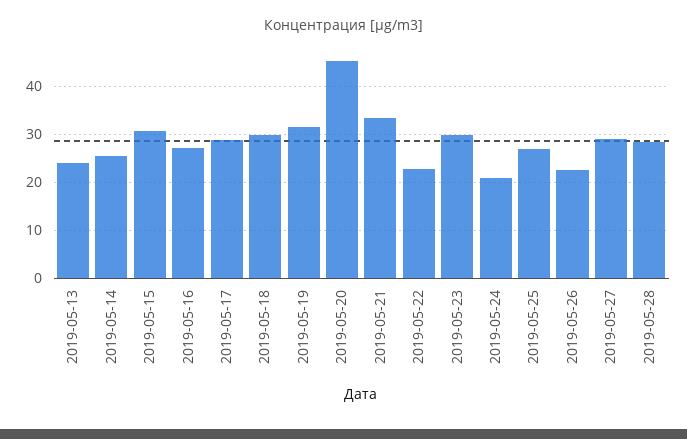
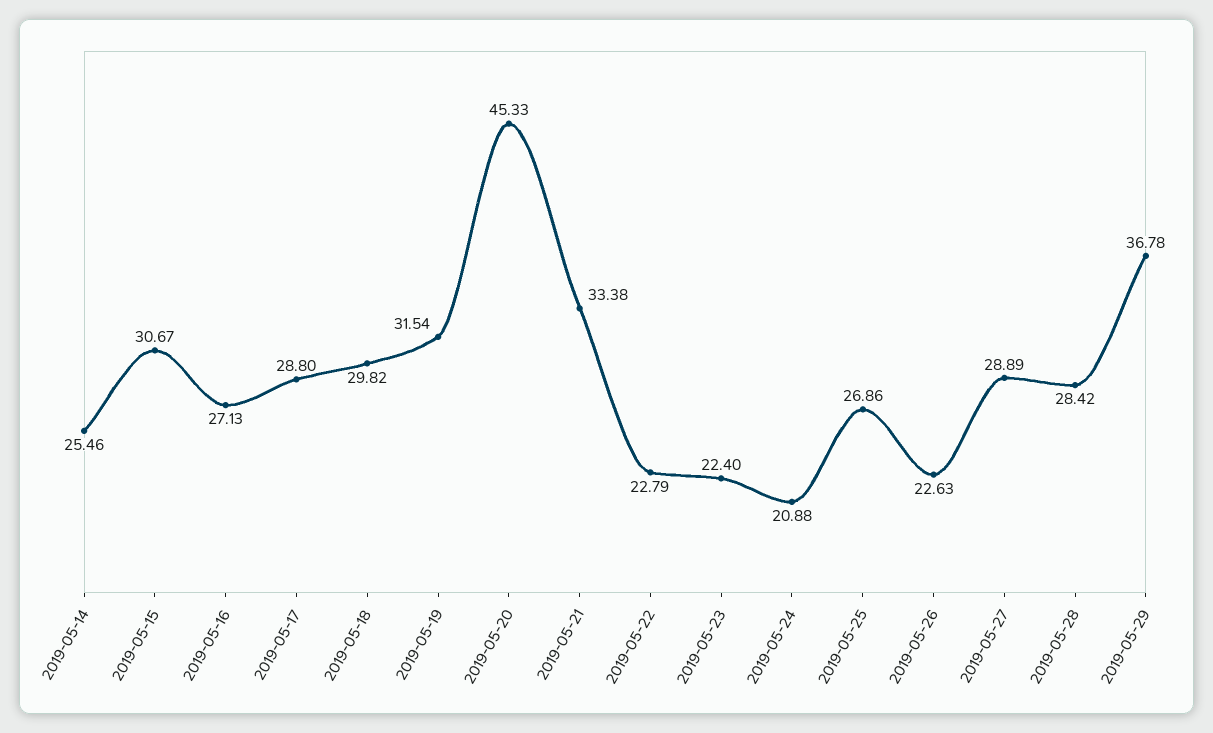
2019-05-13: 24 -> none
2019-05-23: 30 -> 22.4
2019-05-29: none -> 36.78

